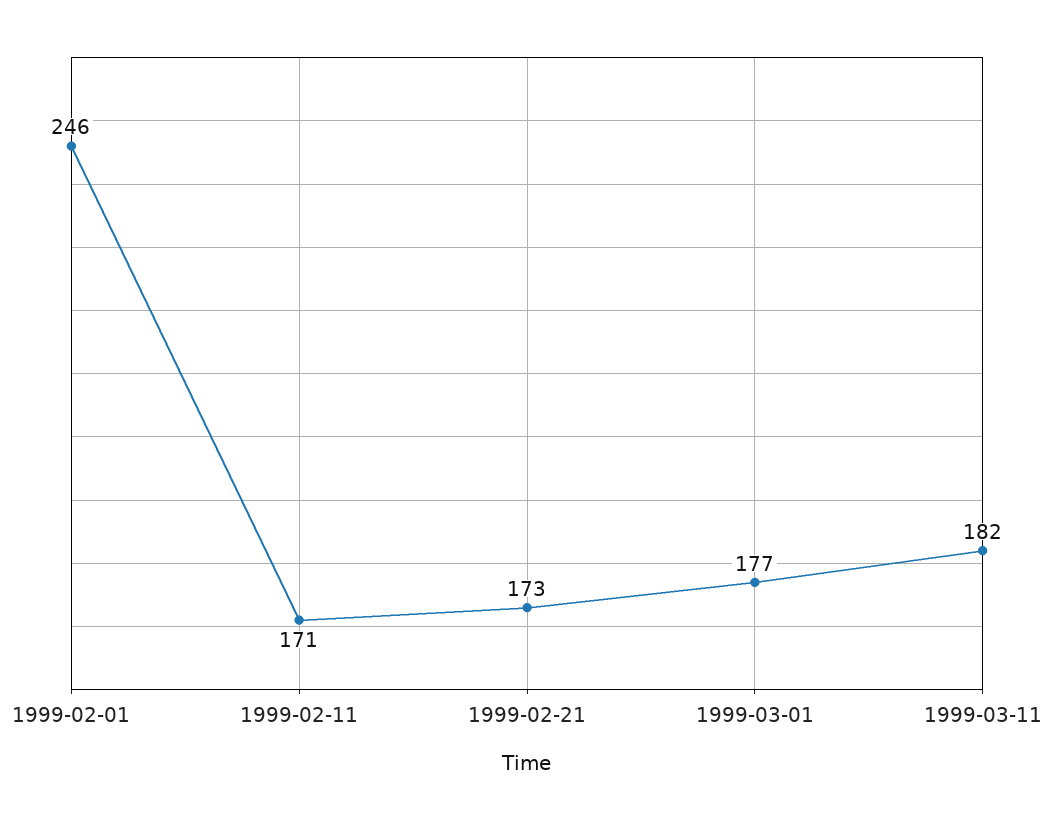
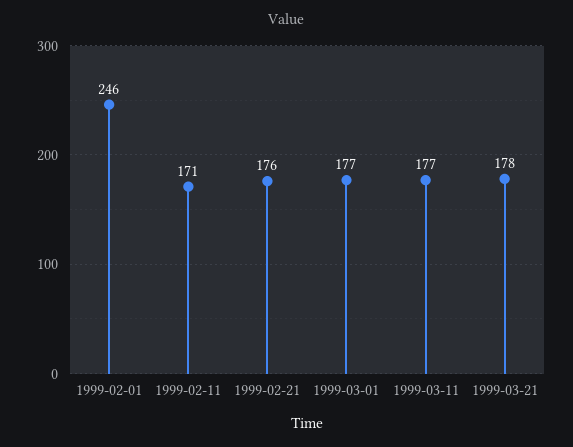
1999-02-21: 173 -> 176
1999-03-11: 182 -> 177
1999-03-21: none -> 178

